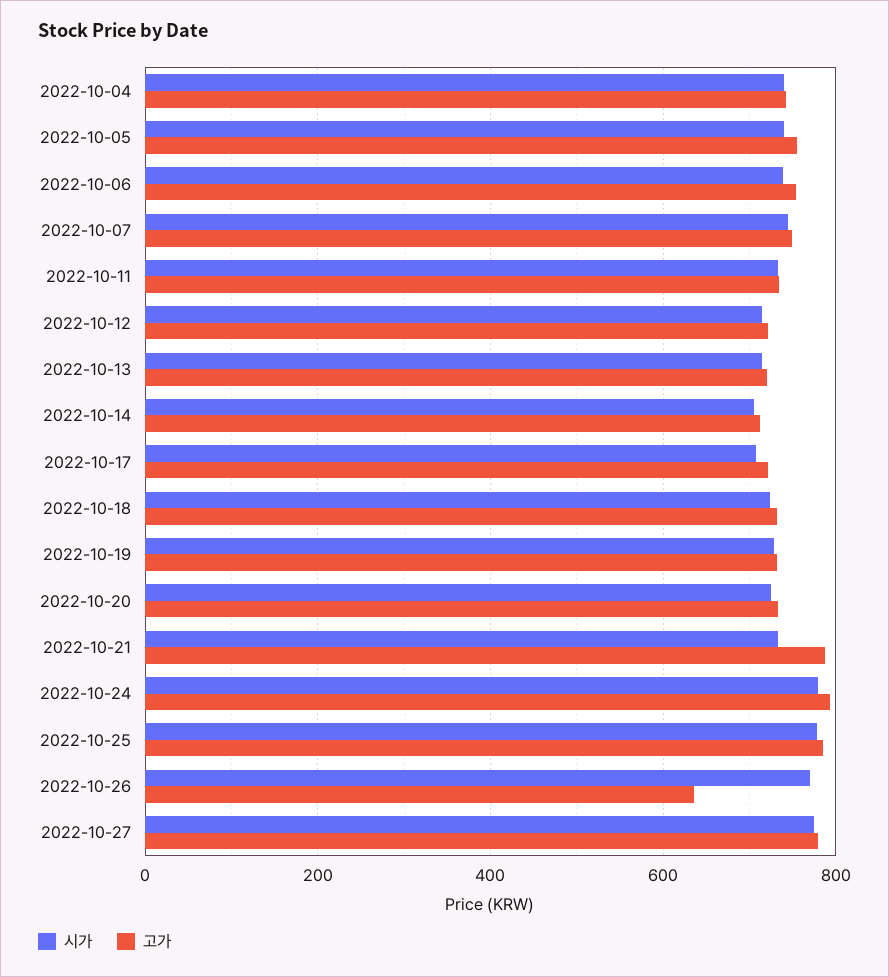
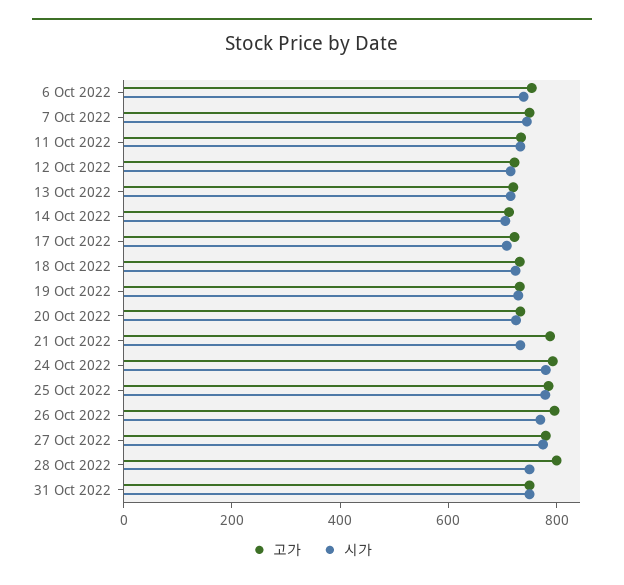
시가, 2022-10-04: 740 -> none
고가, 2022-10-04: 740 -> none
시가, 2022-10-05: 740 -> none
고가, 2022-10-05: 760 -> none
고가, 2022-10-26: 640 -> 800
고가, 28 Oct 2022: none -> 800
시가, 28 Oct 2022: none -> 750
고가, 31 Oct 2022: none -> 750
시가, 31 Oct 2022: none -> 750

